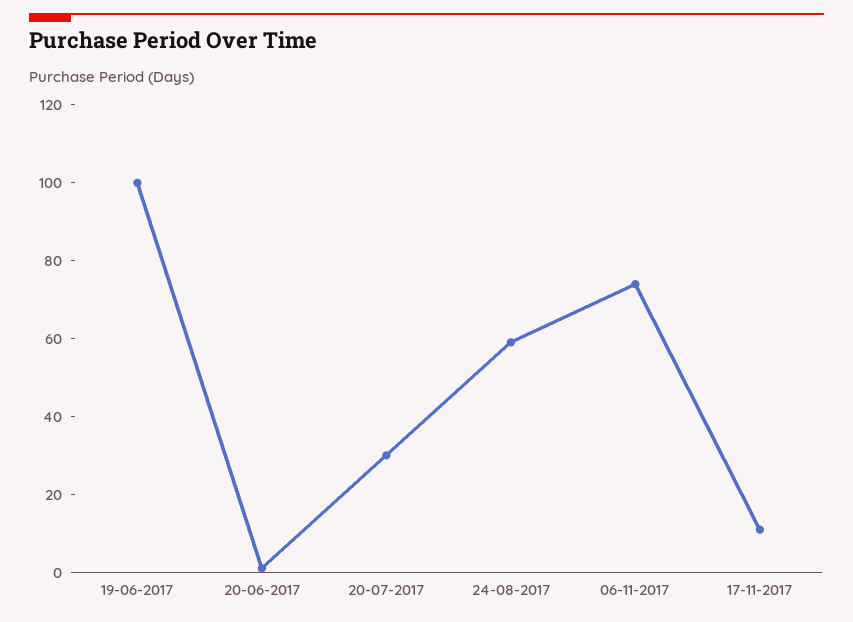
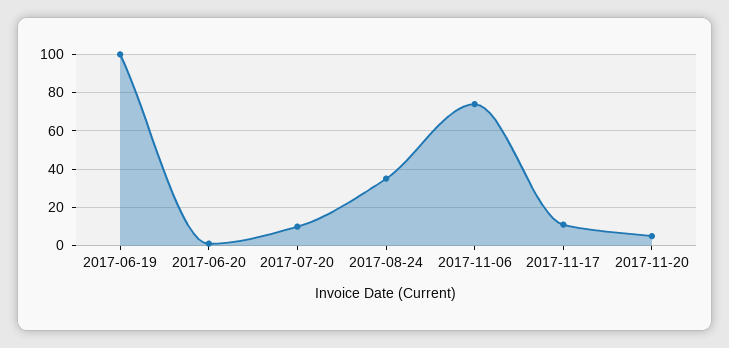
20-07-2017: 30 -> 10
24-08-2017: 60 -> 35
2017-11-20: none -> 5

